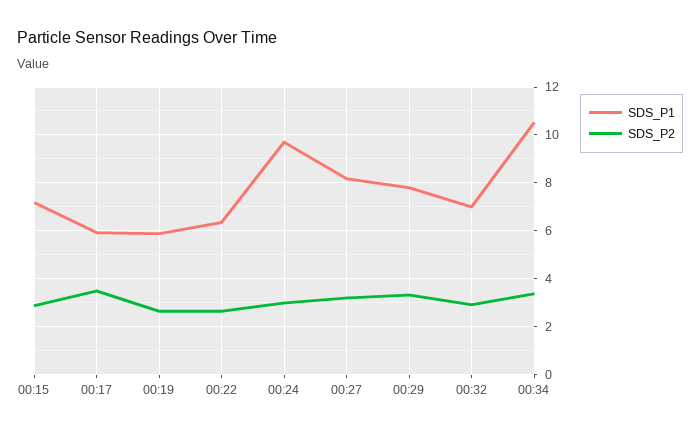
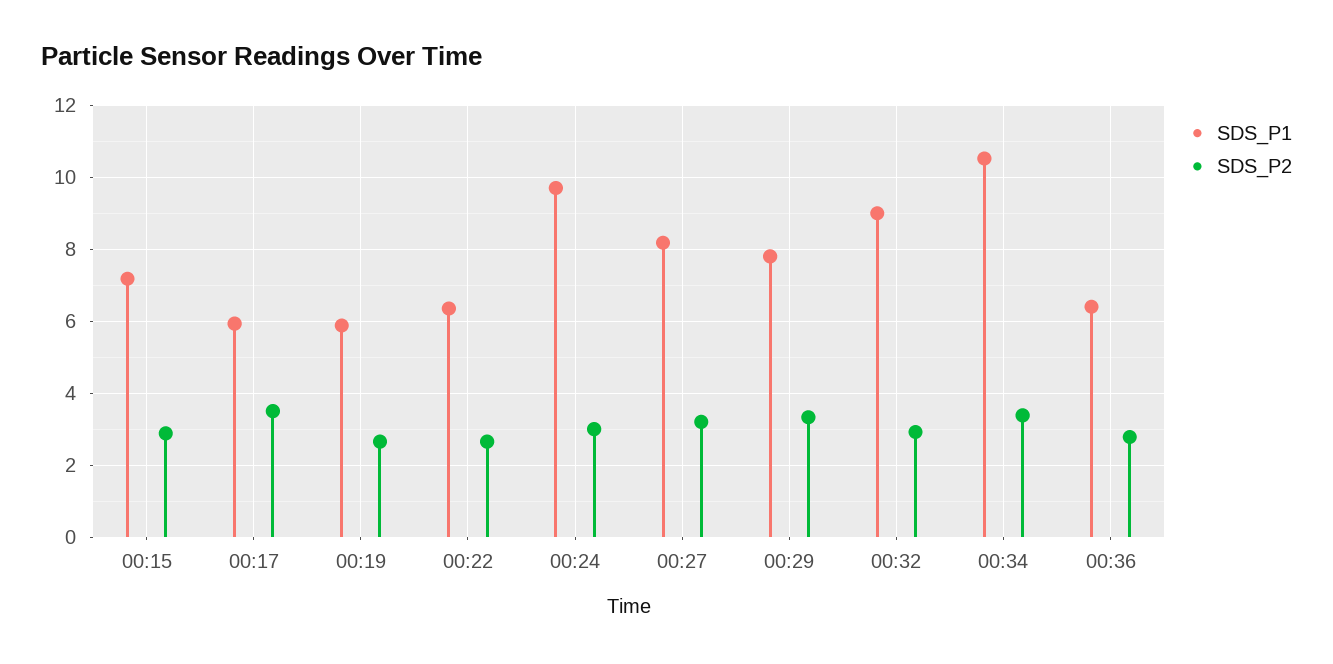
SDS_P1, 00:32: 7 -> 9
SDS_P1, 00:36: none -> 6.4
SDS_P2, 00:36: none -> 2.8

